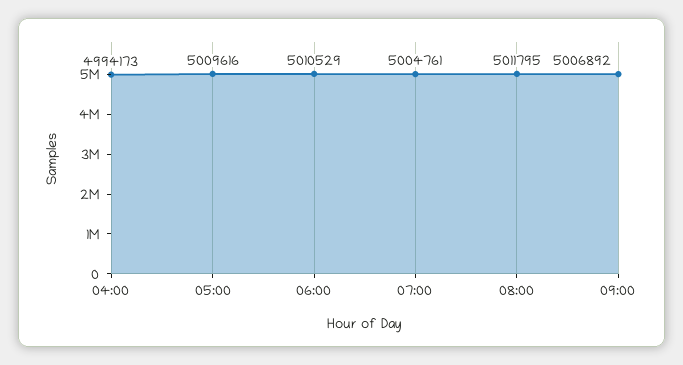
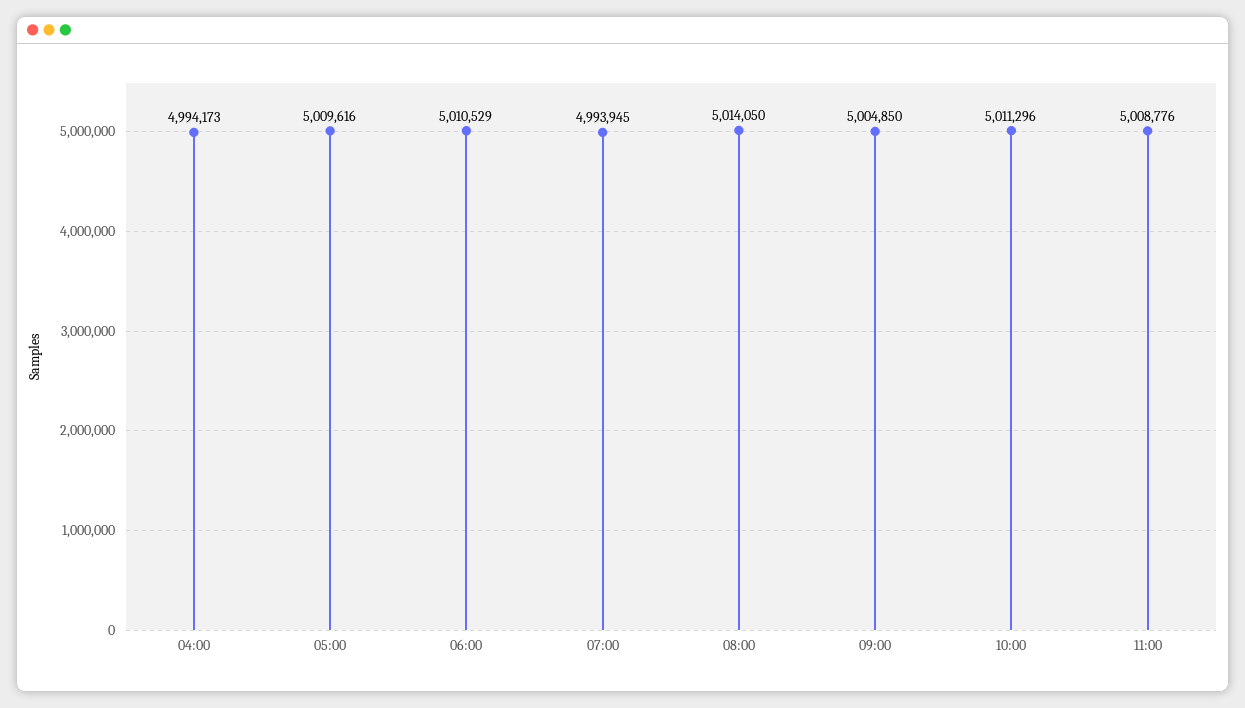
07:00: 5004761 -> 4993945
08:00: 5011795 -> 5014050
09:00: 5006892 -> 5004850
10:00: none -> 5011296
11:00: none -> 5008776

